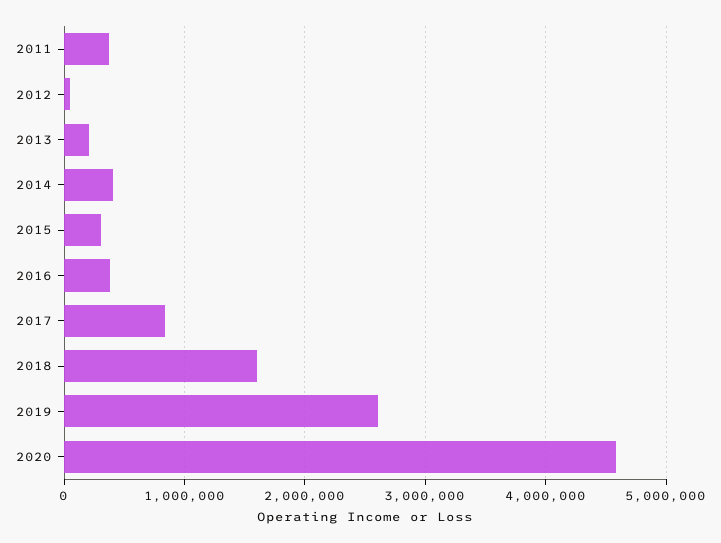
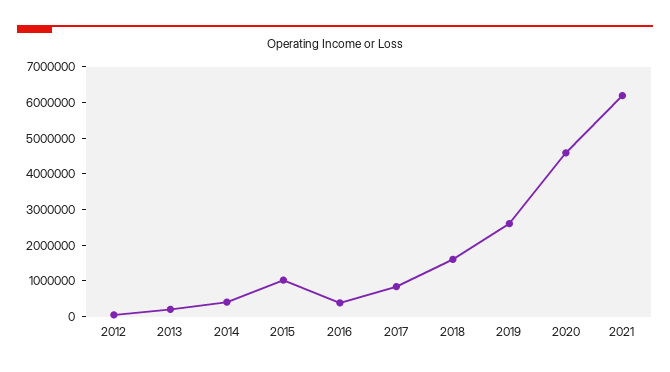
2011: 400000 -> none
2015: 300000 -> 1000000
2021: none -> 6250000

